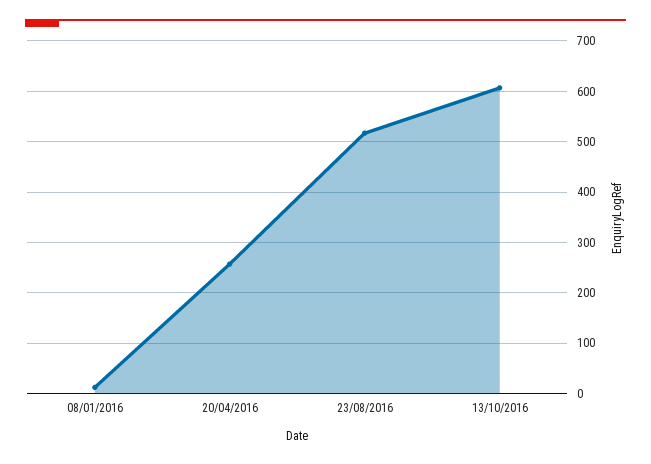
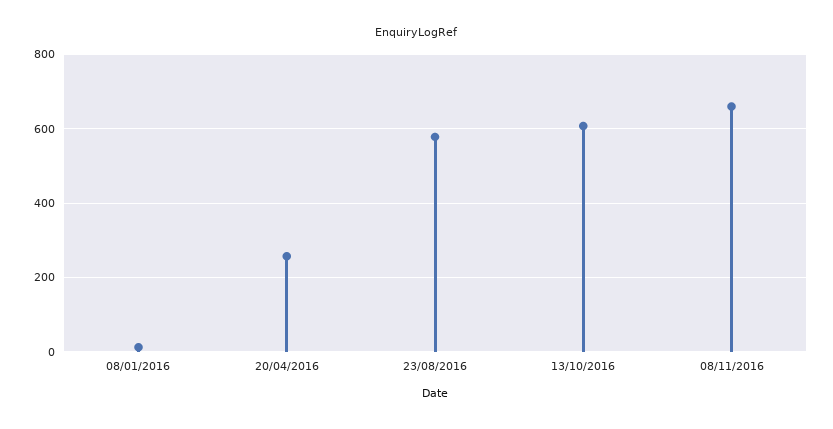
23/08/2016: 520 -> 580
08/11/2016: none -> 660

